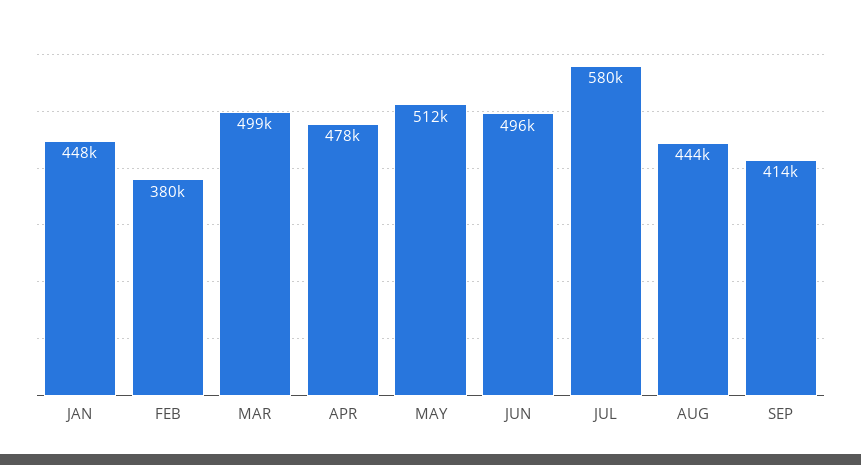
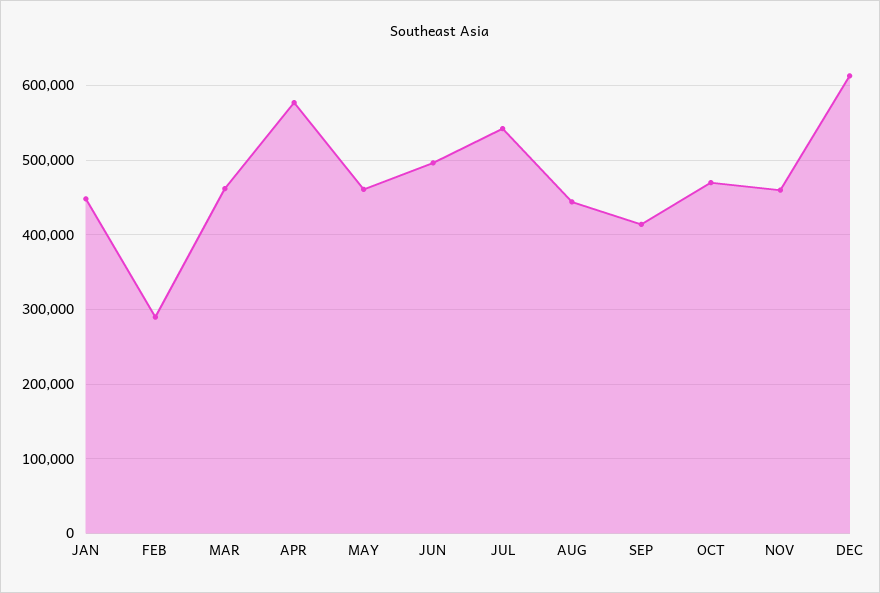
FEB: 380000 -> 290000
MAR: 499000 -> 460000
APR: 478000 -> 580000
MAY: 512000 -> 460000
JUL: 580000 -> 540000
OCT: none -> 470000
NOV: none -> 460000
DEC: none -> 610000

